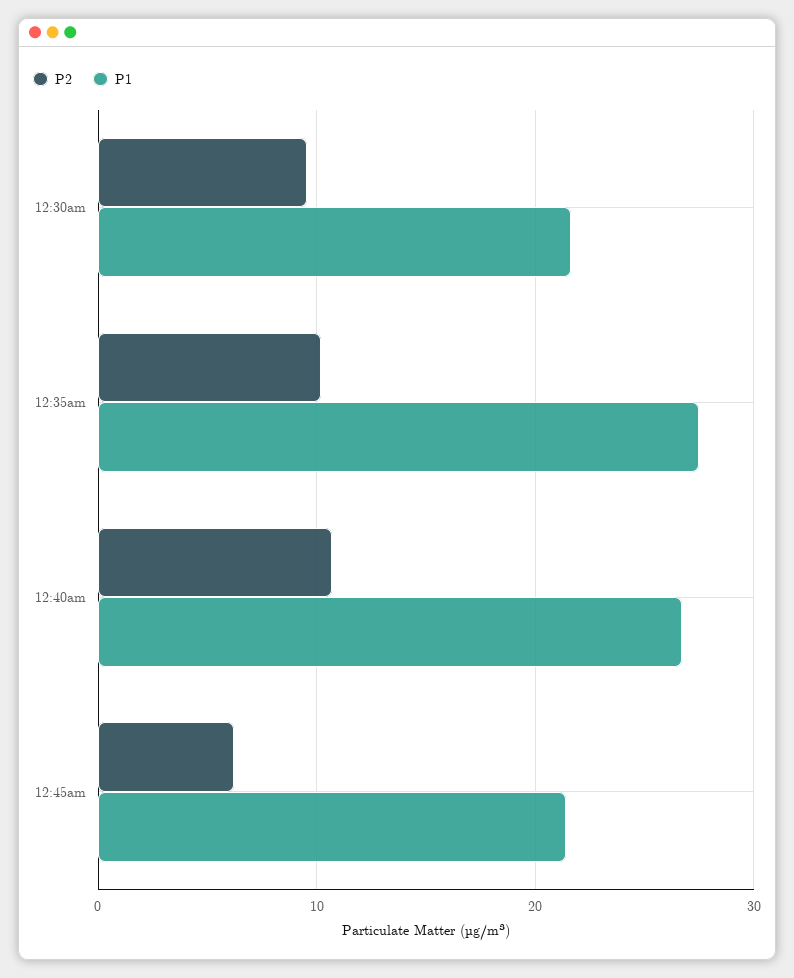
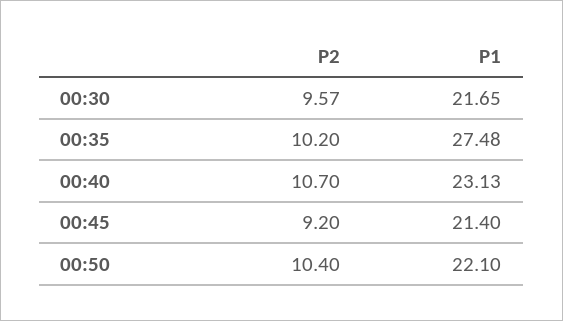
P1, 12:40am: 27 -> 23.13
P2, 12:45am: 6 -> 9.2
P2, 00:50: none -> 10.4
P1, 00:50: none -> 22.1

